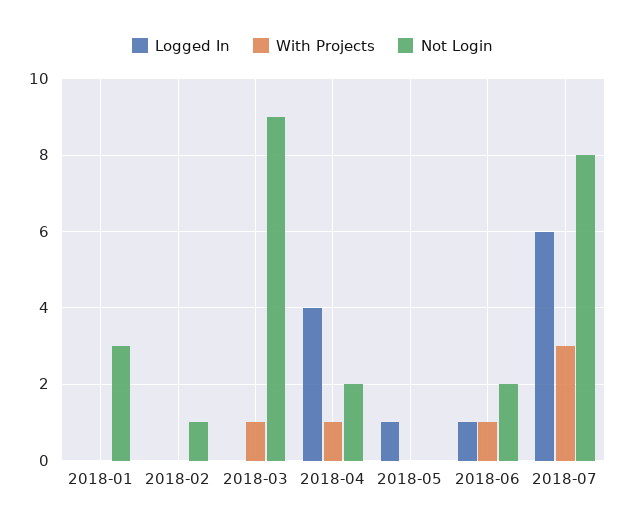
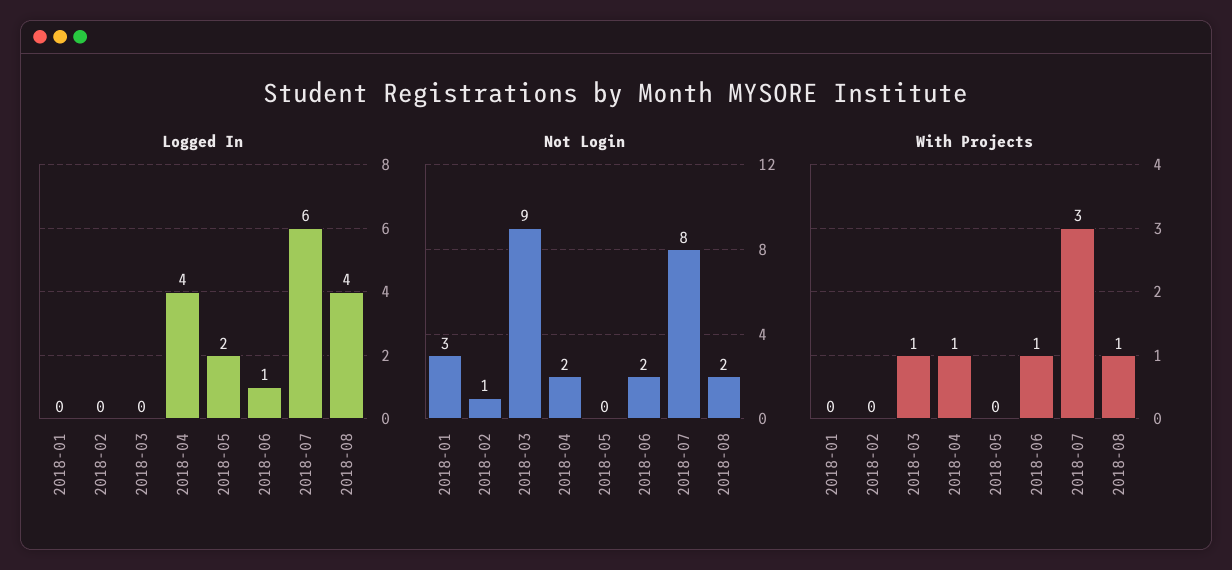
Logged In, 2018-05: 1 -> 2
Logged In, 2018-08: none -> 4
Not Login, 2018-08: none -> 2
With Projects, 2018-08: none -> 1

